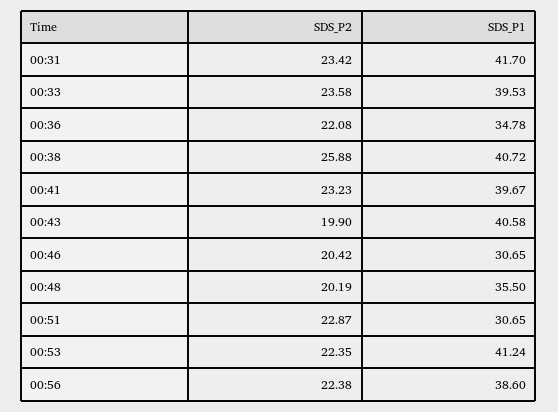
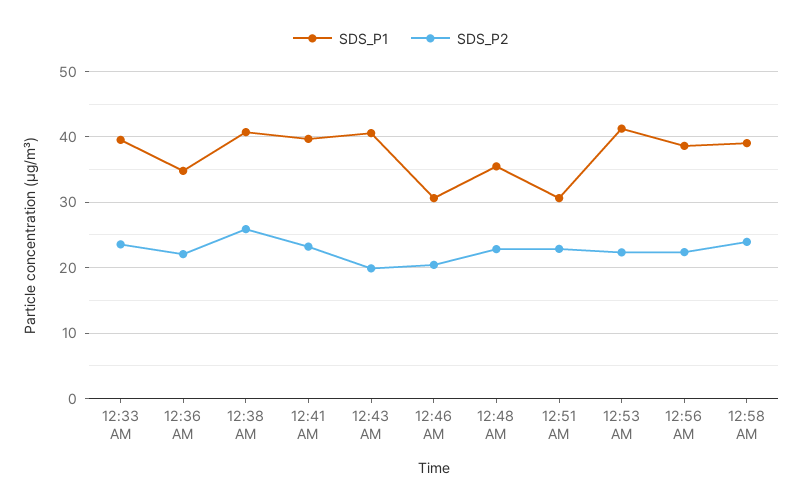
SDS_P2, 00:31: 23.42 -> none
SDS_P1, 00:31: 41.7 -> none
SDS_P2, 00:48: 20.19 -> 23
SDS_P1, 12:58 AM: none -> 39
SDS_P2, 12:58 AM: none -> 24

